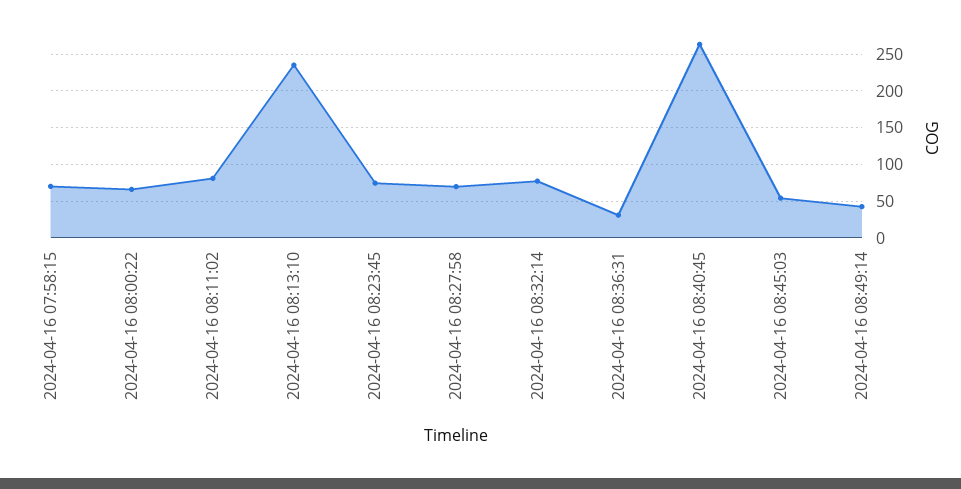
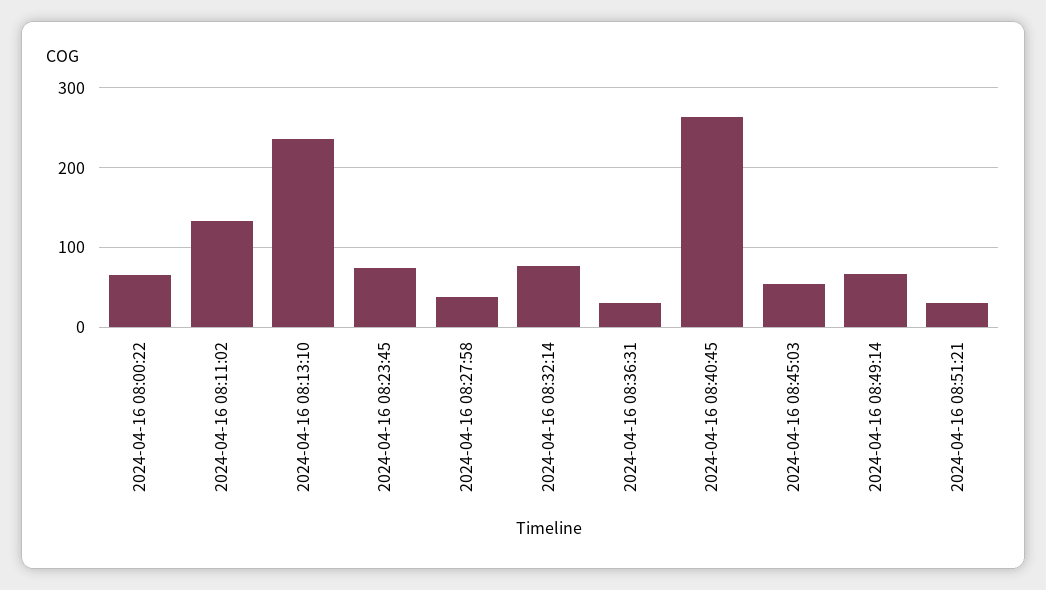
2024-04-16 07:58:15: 70 -> none
2024-04-16 08:11:02: 80 -> 130
2024-04-16 08:27:58: 70 -> 40
2024-04-16 08:49:14: 40 -> 70
2024-04-16 08:51:21: none -> 30

